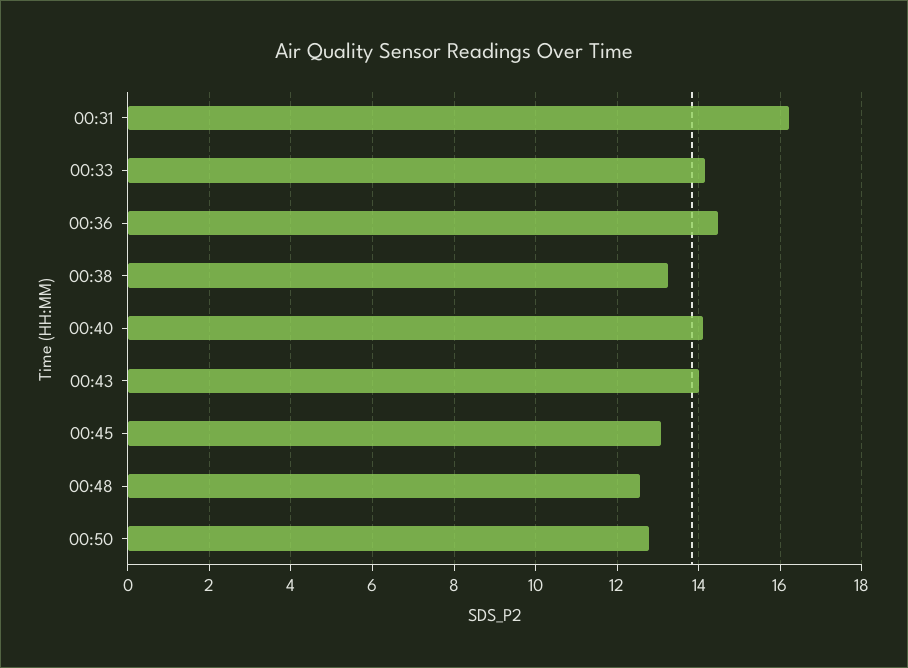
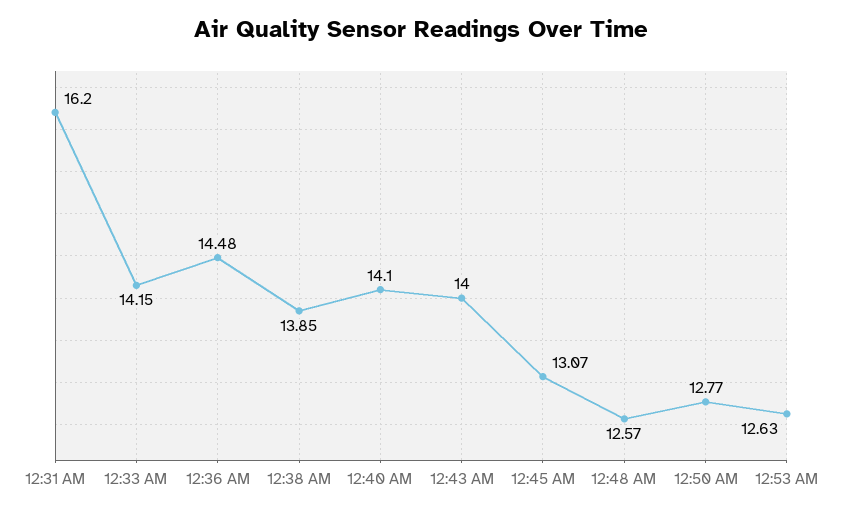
00:38: 13.2 -> 13.85
12:53 AM: none -> 12.63

